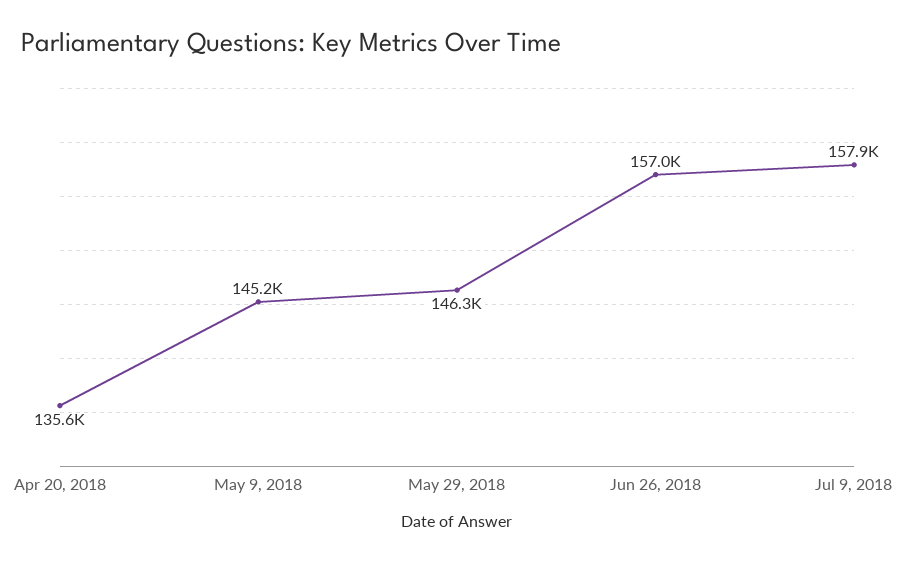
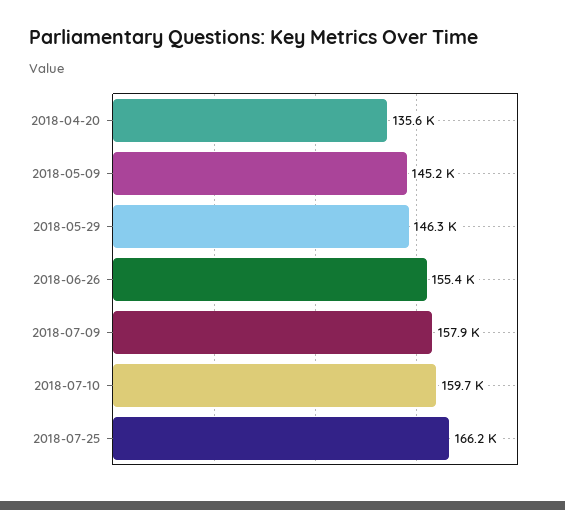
Jun 26, 2018: 157000 -> 155400
2018-07-10: none -> 159700
2018-07-25: none -> 166200

